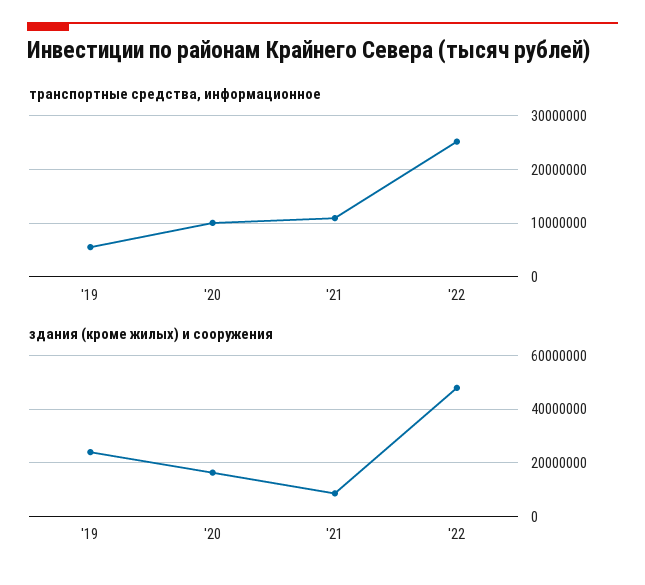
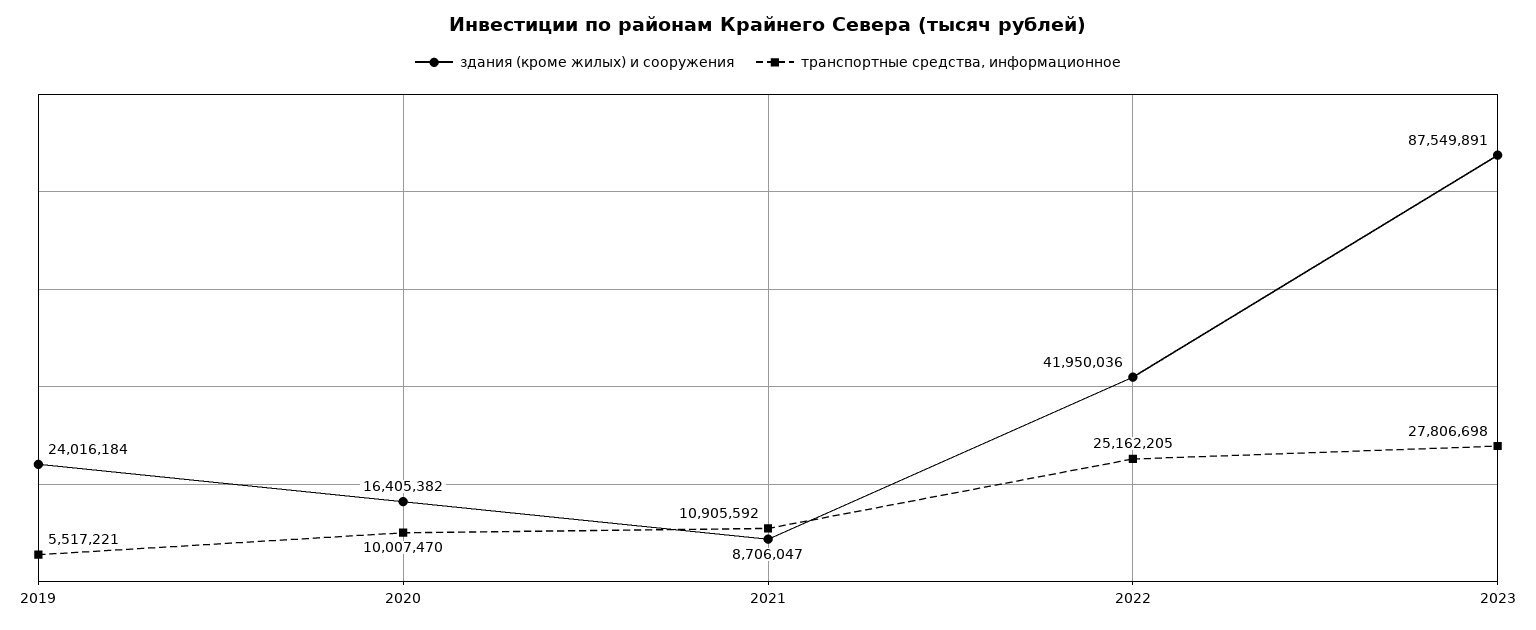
здания (кроме жилых) и сооружения, '22: 47500000 -> 41950036
здания (кроме жилых) и сооружения, 2023: none -> 87549891
транспортные средства, информационное, 2023: none -> 27806698

